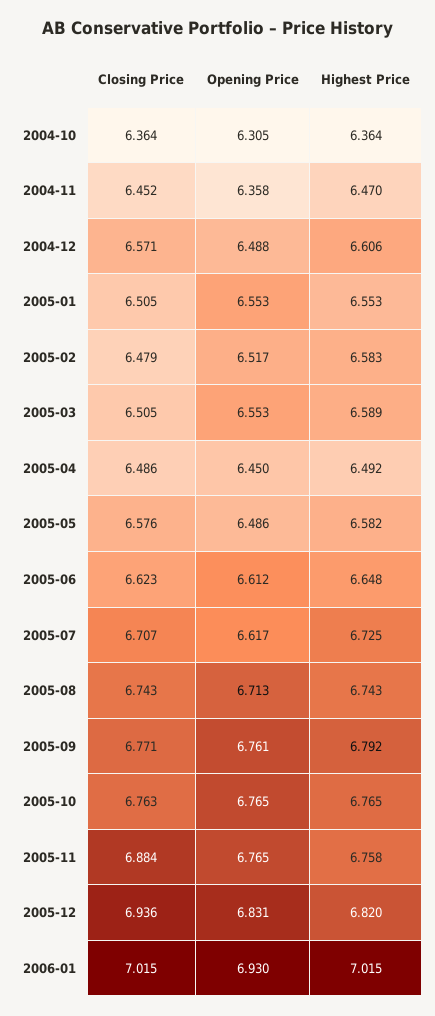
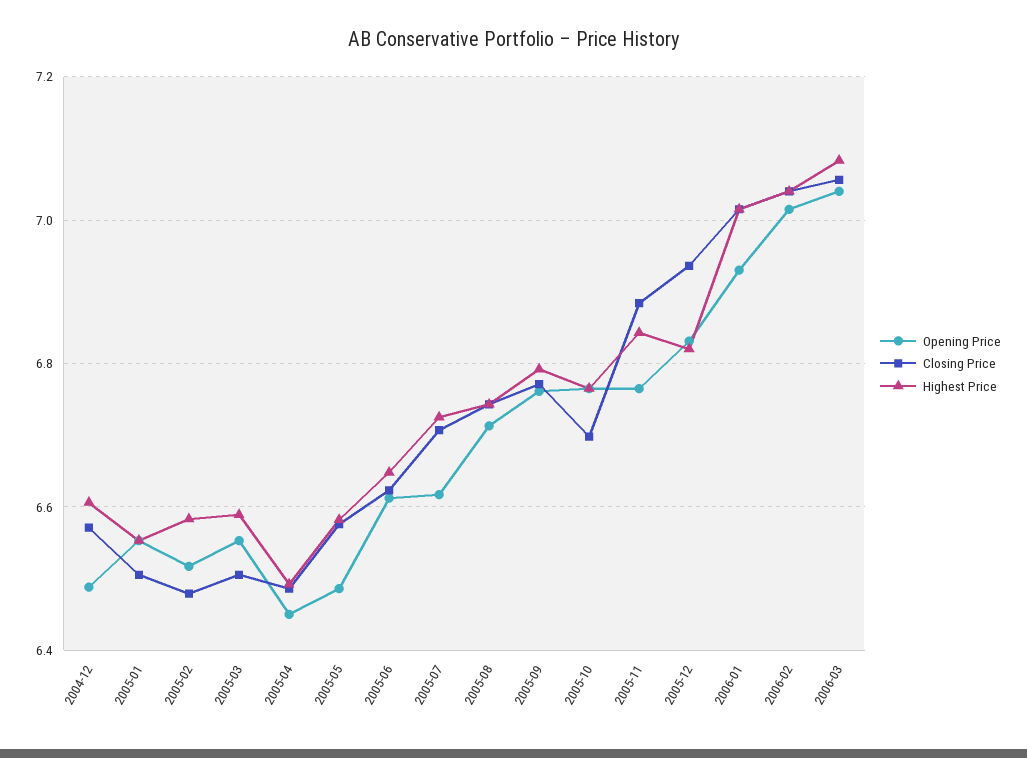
Closing Price, 2004-10: 6.364 -> none
Opening Price, 2004-10: 6.305 -> none
Highest Price, 2004-10: 6.364 -> none
Closing Price, 2004-11: 6.452 -> none
Opening Price, 2004-11: 6.358 -> none
Highest Price, 2004-11: 6.47 -> none
Closing Price, 2005-10: 6.763 -> 6.7
Highest Price, 2005-11: 6.758 -> 6.84
Opening Price, 2006-02: none -> 7.02
Closing Price, 2006-02: none -> 7.04
Highest Price, 2006-02: none -> 7.04
Opening Price, 2006-03: none -> 7.04
Closing Price, 2006-03: none -> 7.06
Highest Price, 2006-03: none -> 7.08

